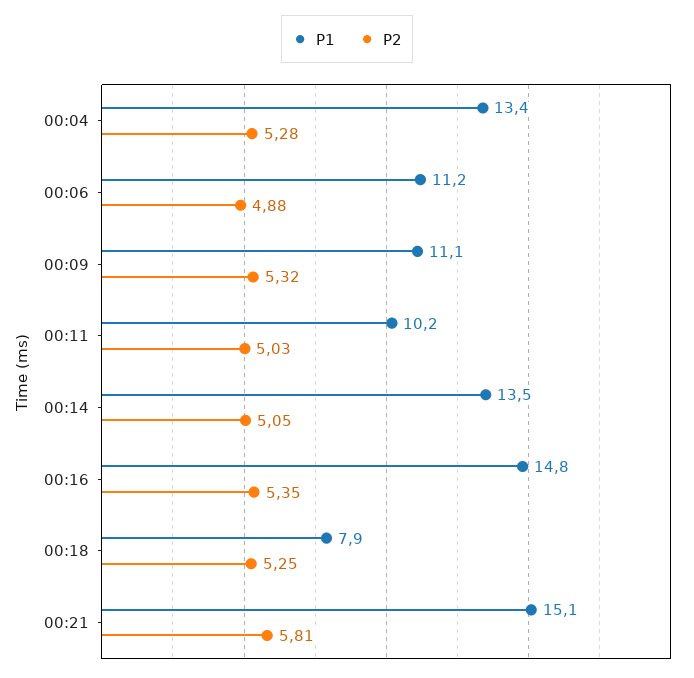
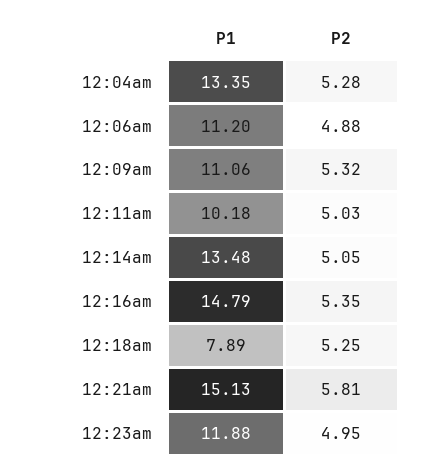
P1, 12:23am: none -> 11.88
P2, 12:23am: none -> 4.95

